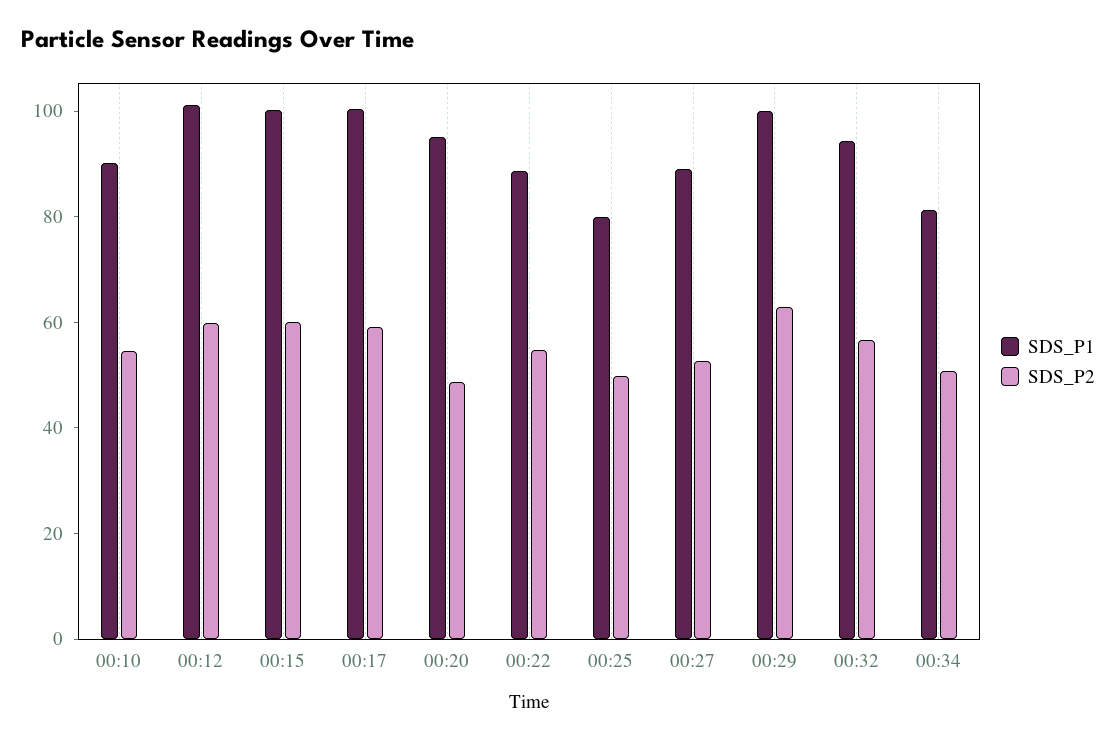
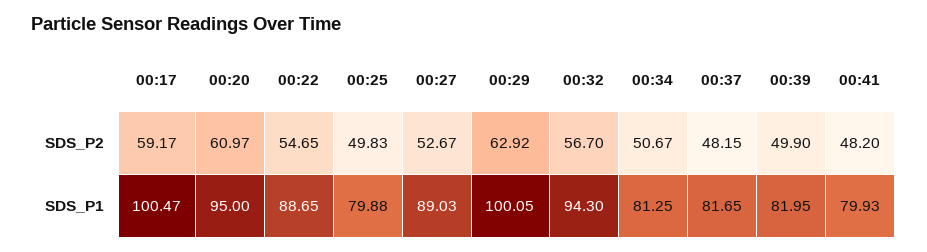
SDS_P1, 00:10: 90 -> none
SDS_P2, 00:10: 55 -> none
SDS_P1, 00:12: 100 -> none
SDS_P2, 00:12: 60 -> none
SDS_P1, 00:15: 100 -> none
SDS_P2, 00:15: 60 -> none
SDS_P2, 00:20: 50 -> 60.97
SDS_P2, 00:37: none -> 48.15
SDS_P2, 00:39: none -> 49.9
SDS_P2, 00:41: none -> 48.2
SDS_P1, 00:37: none -> 81.65
SDS_P1, 00:39: none -> 81.95
SDS_P1, 00:41: none -> 79.93

